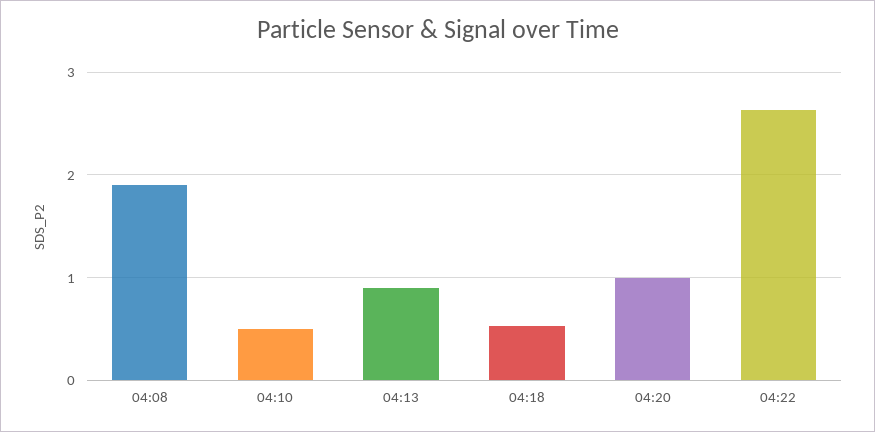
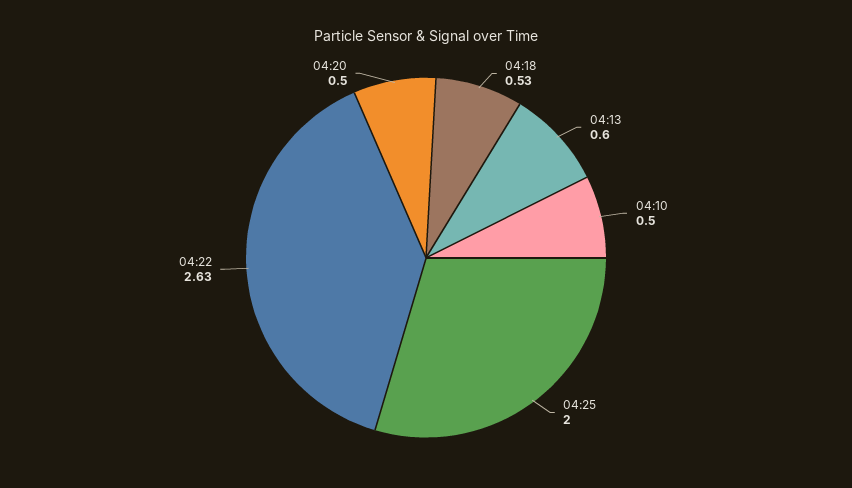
04:08: 1.9 -> none
04:13: 0.9 -> 0.6
04:20: 1 -> 0.5
04:25: none -> 2

